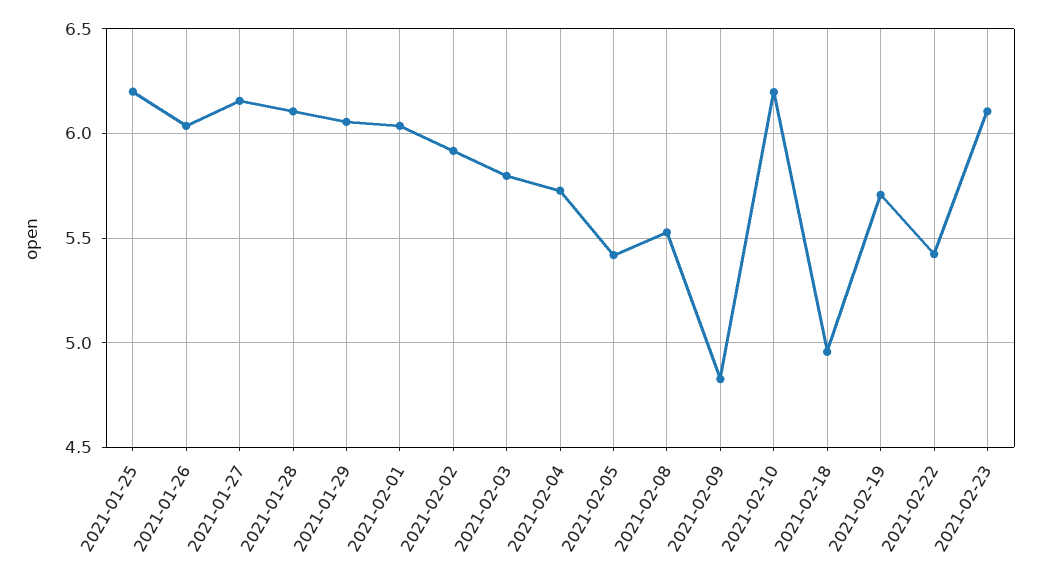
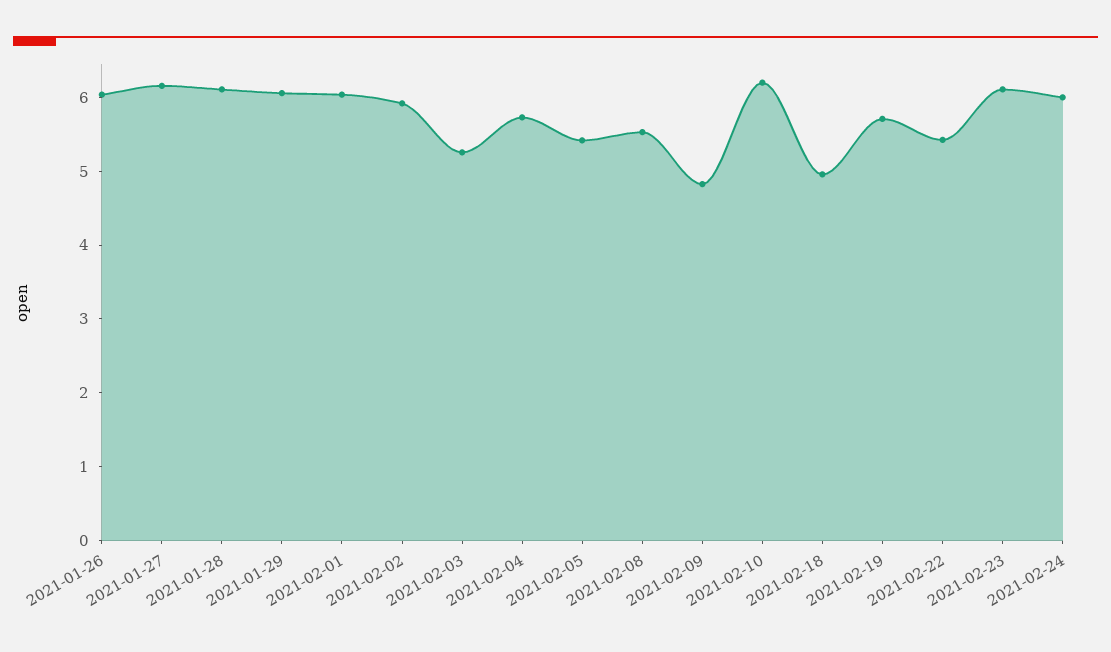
2021-01-25: 6.2 -> none
2021-02-03: 5.8 -> 5.2
2021-02-24: none -> 6

